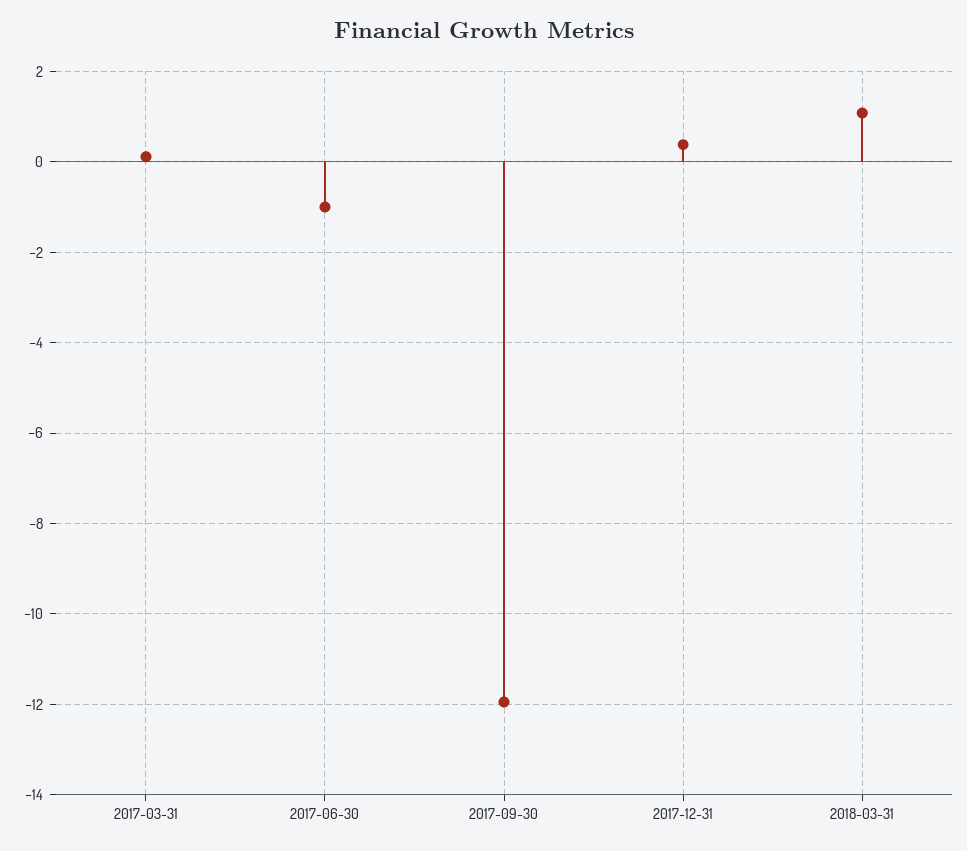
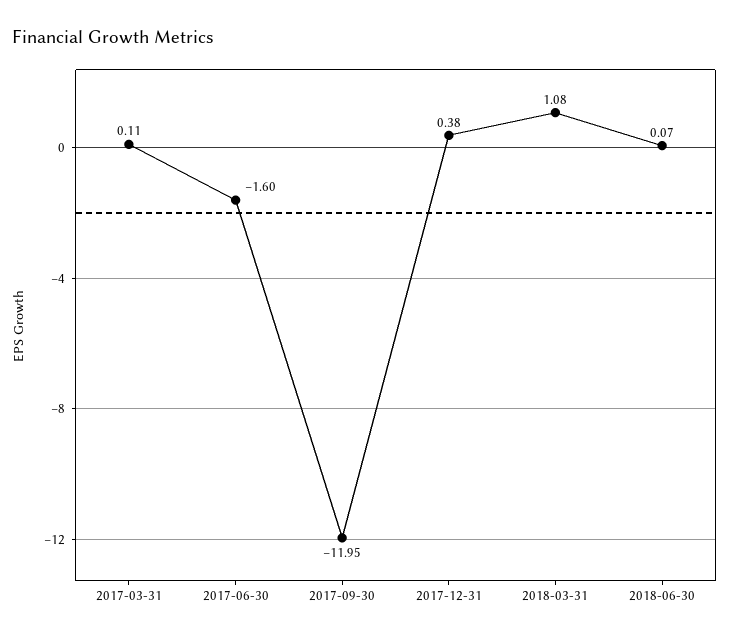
2017-06-30: -1 -> -1.6
2018-06-30: none -> 0.07

